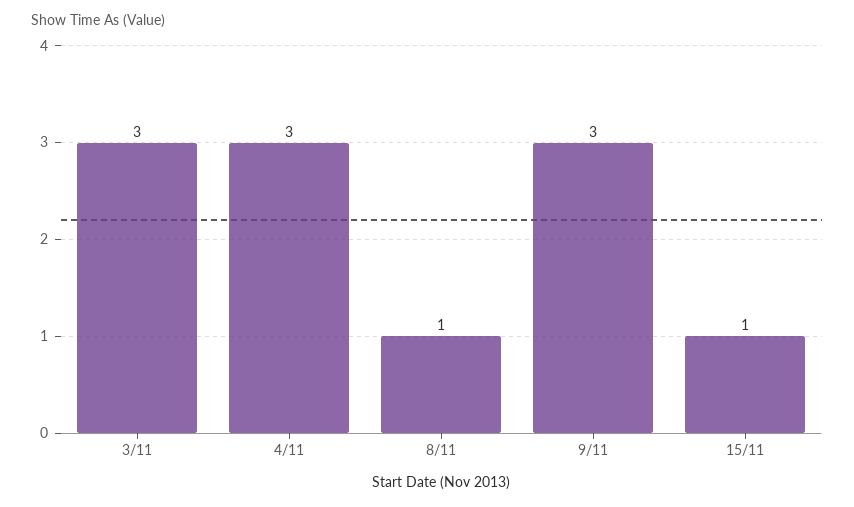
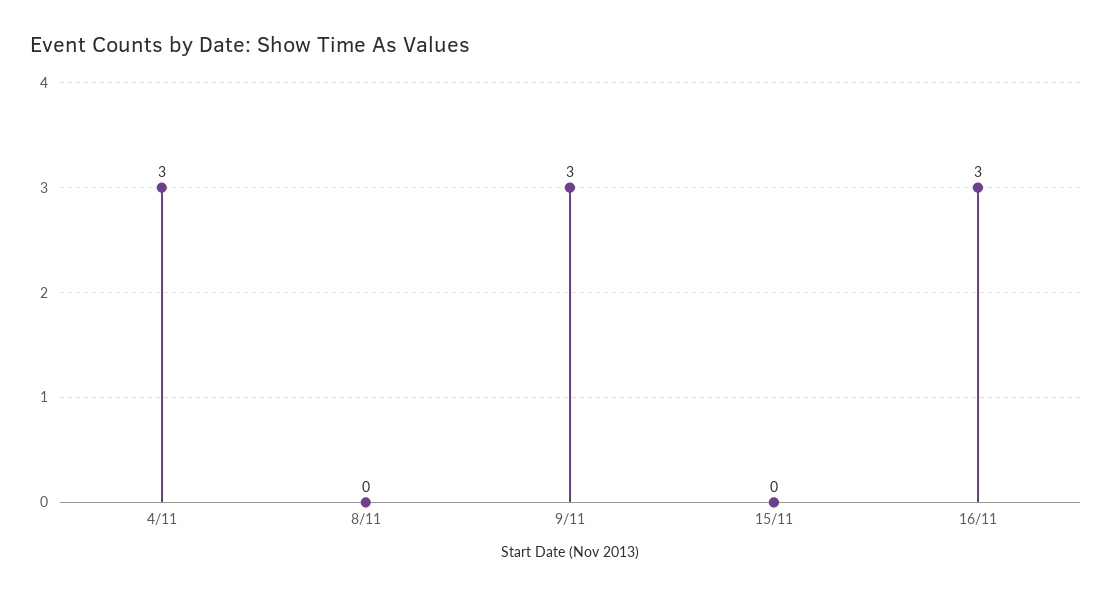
3/11: 3 -> none
8/11: 1 -> 0
15/11: 1 -> 0
16/11: none -> 3

